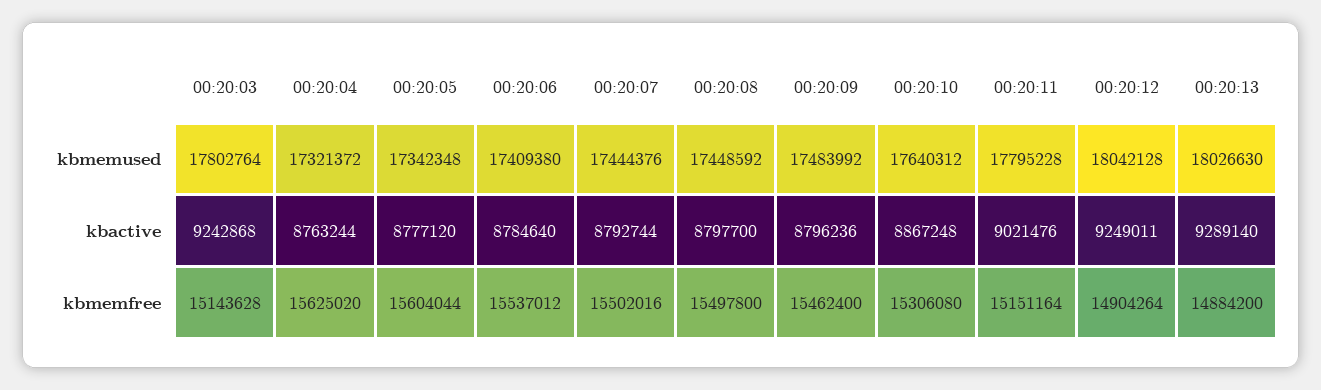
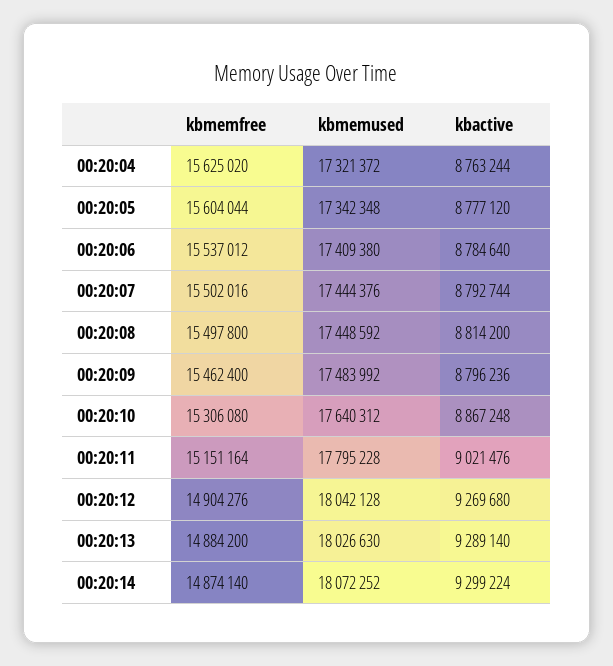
00:20:03, kbmemused: 17802764 -> none
00:20:03, kbactive: 9242868 -> none
00:20:08, kbactive: 8797700 -> 8814200
00:20:12, kbactive: 9249011 -> 9269680
00:20:03, kbmemfree: 15143628 -> none
00:20:12, kbmemfree: 14904264 -> 14904276
00:20:14, kbmemfree: none -> 14874140
00:20:14, kbmemused: none -> 18072252
00:20:14, kbactive: none -> 9299224

